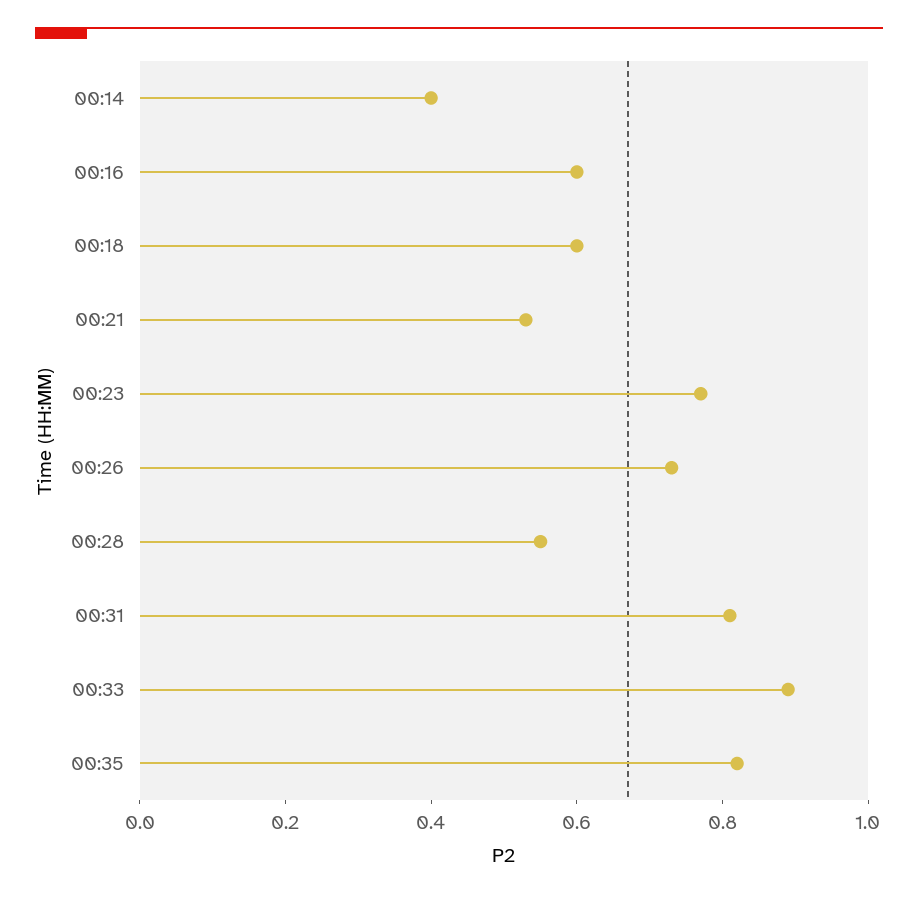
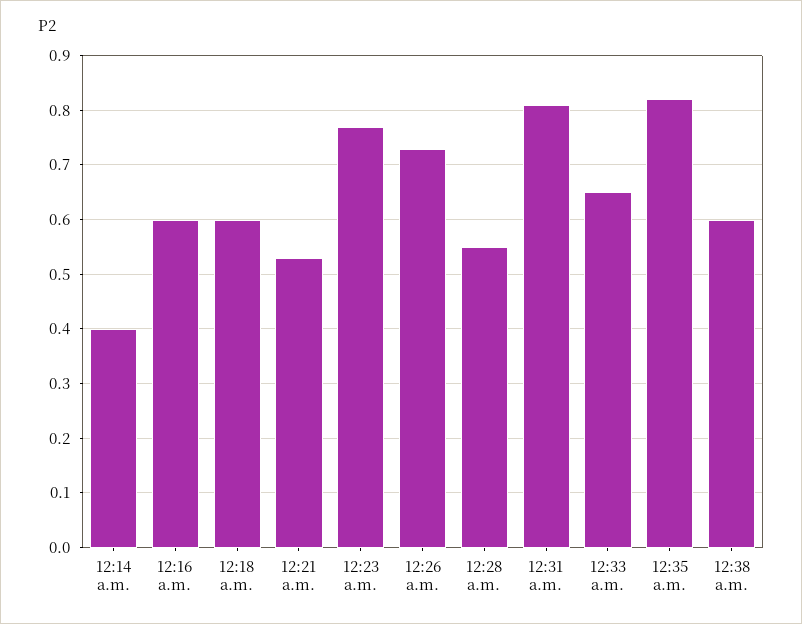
00:33: 0.9 -> 0.65
12:38 a.m.: none -> 0.6

